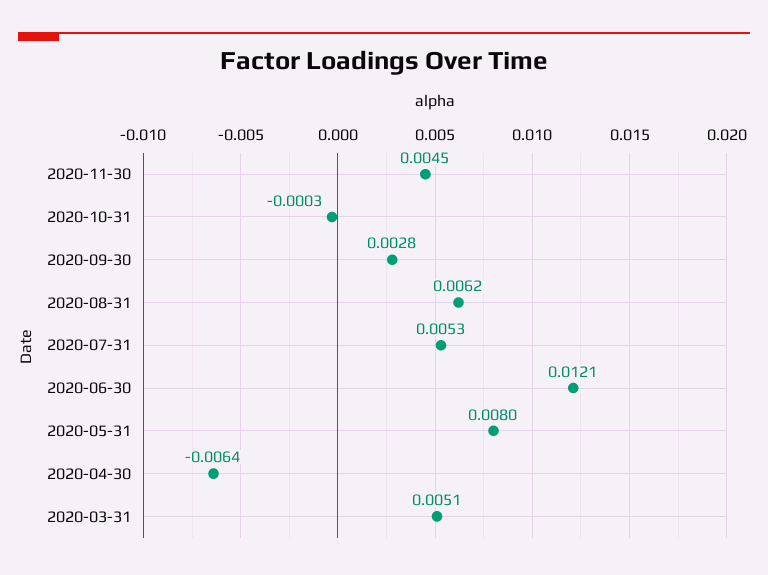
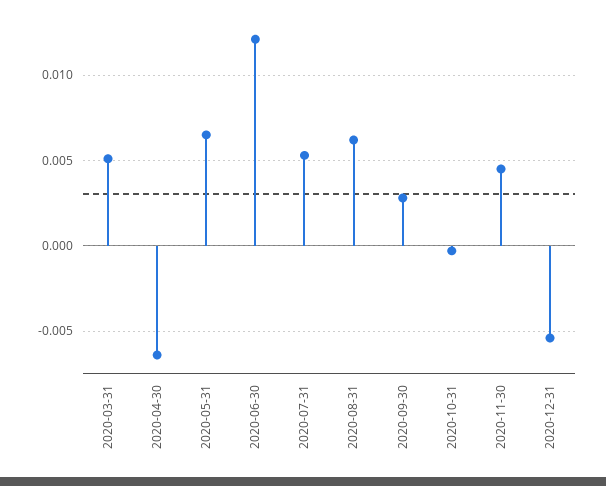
2020-05-31: 0.008 -> 0.0065
2020-12-31: none -> -0.0055

